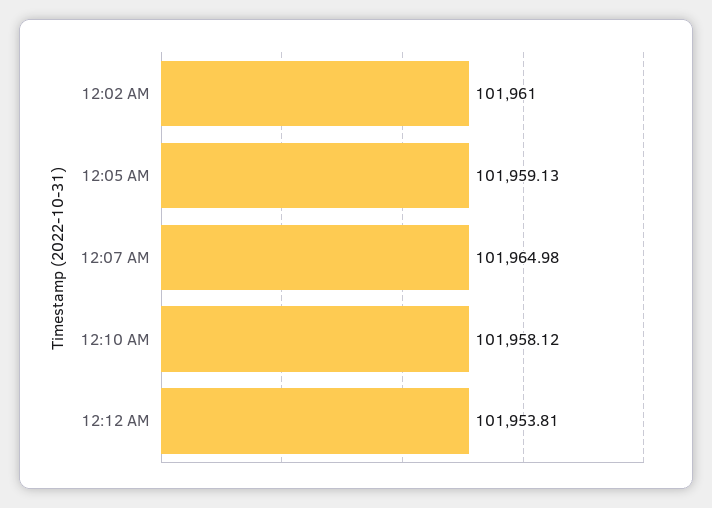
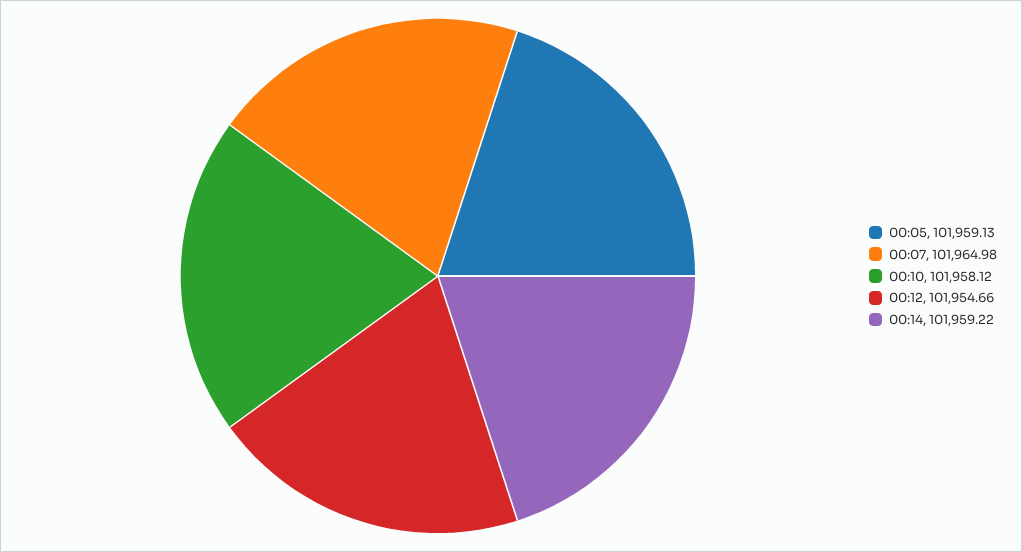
12:02 AM: 101961 -> none
12:12 AM: 101953.81 -> 101954.66
00:14: none -> 101959.22

